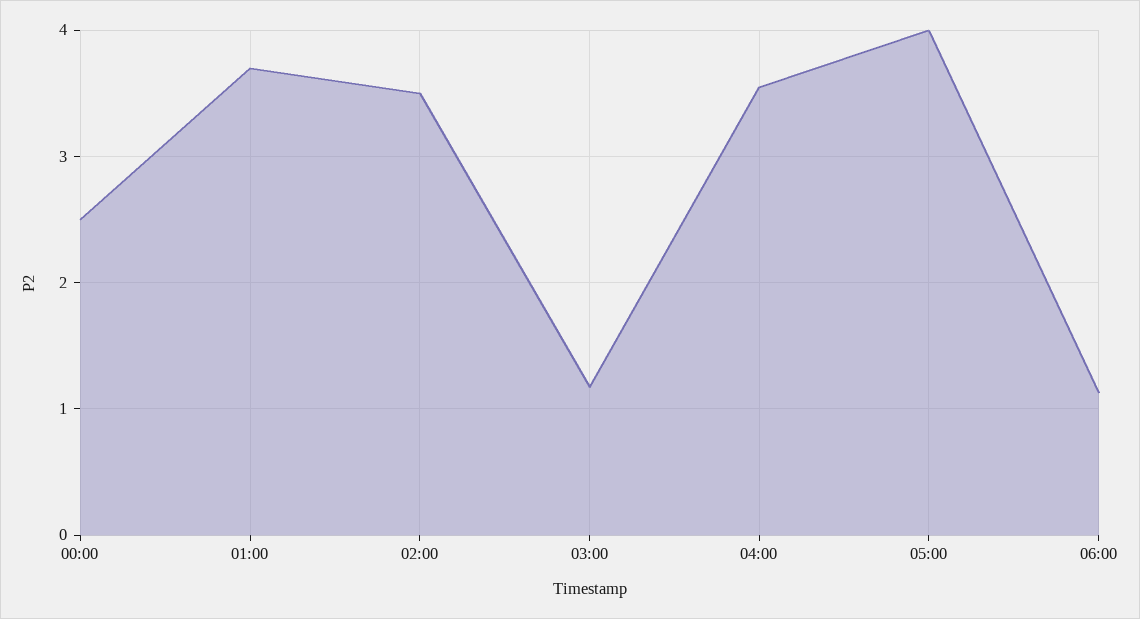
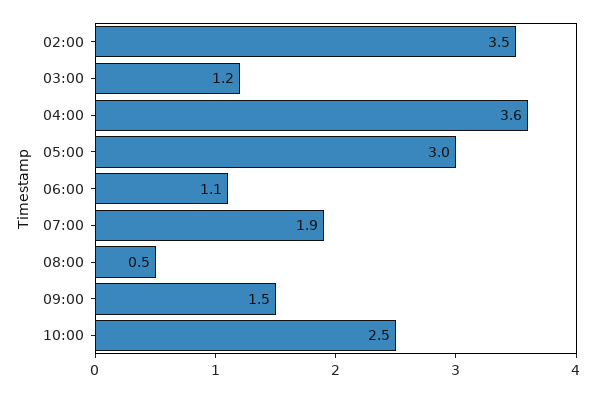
00:00: 2.5 -> none
01:00: 3.7 -> none
05:00: 4 -> 3
07:00: none -> 1.9
08:00: none -> 0.5
09:00: none -> 1.5
10:00: none -> 2.5

